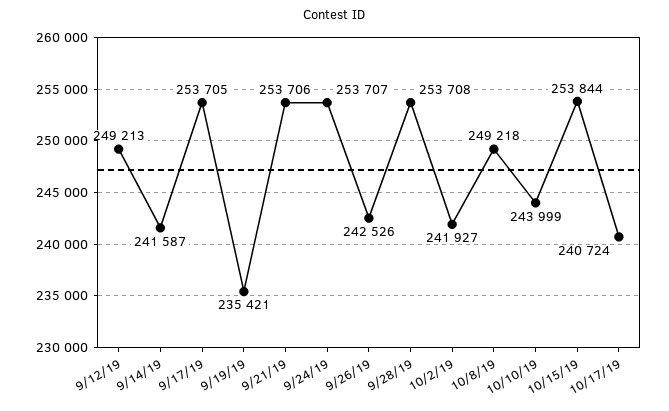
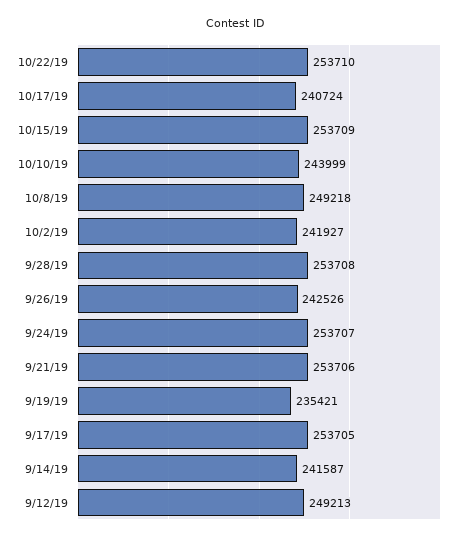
10/15/19: 253844 -> 253709
10/22/19: none -> 253710

